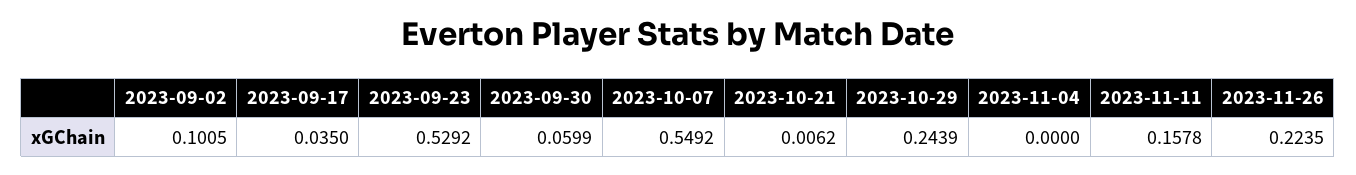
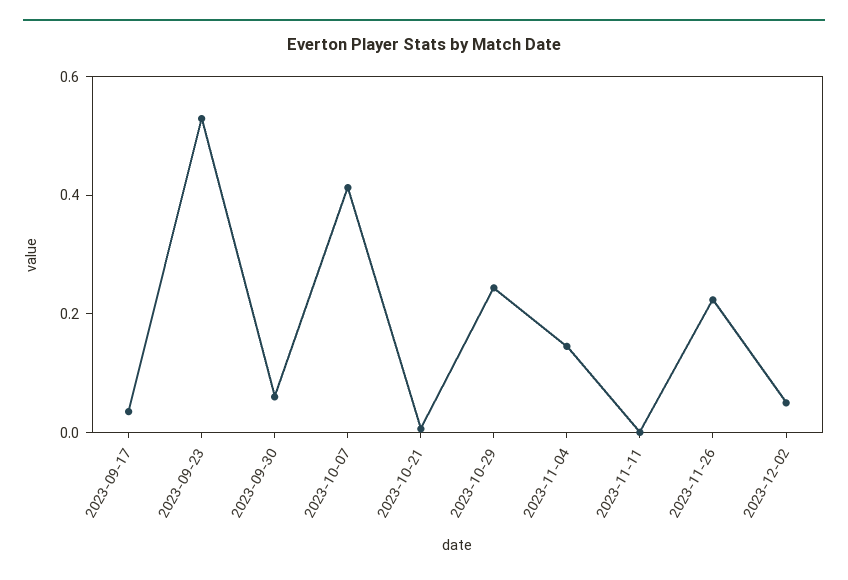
2023-09-02: 0.1005 -> none
2023-10-07: 0.5492 -> 0.4
2023-11-04: 0 -> 0.15
2023-11-11: 0.1578 -> 0
2023-12-02: none -> 0.05

